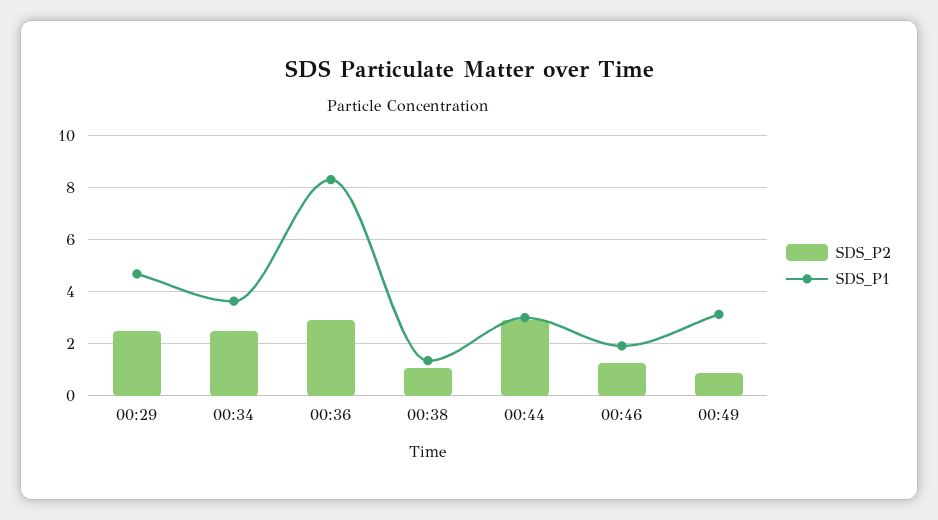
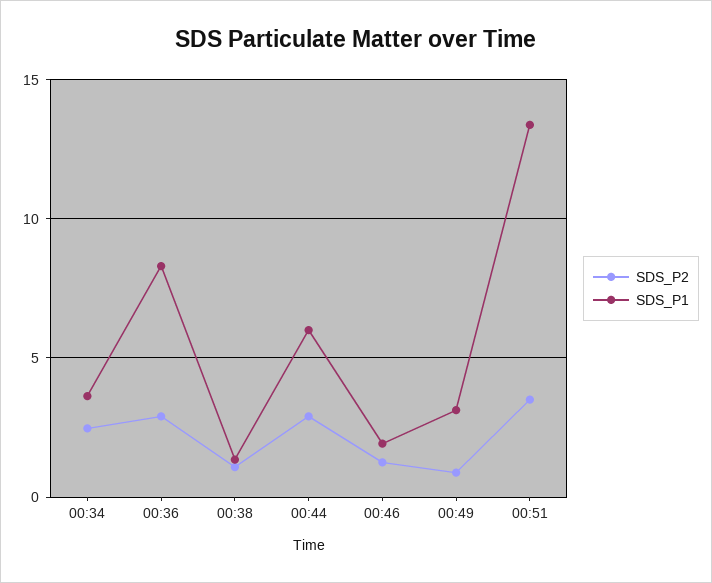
SDS_P2, 00:29: 2.5 -> none
SDS_P1, 00:29: 4.75 -> none
SDS_P1, 00:44: 3 -> 6
SDS_P2, 00:51: none -> 3.5
SDS_P1, 00:51: none -> 13.5

